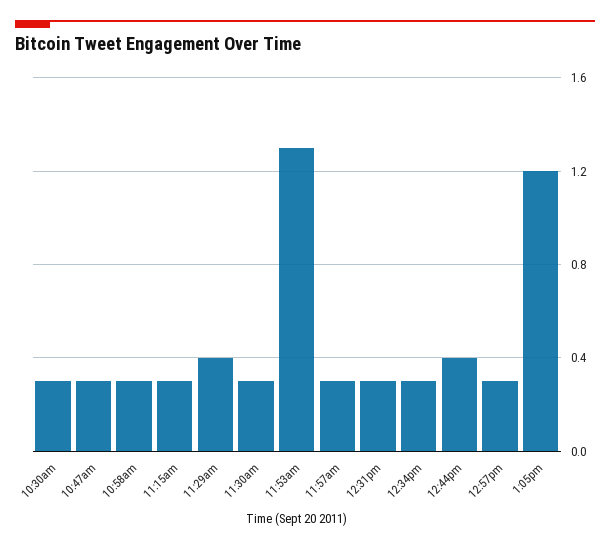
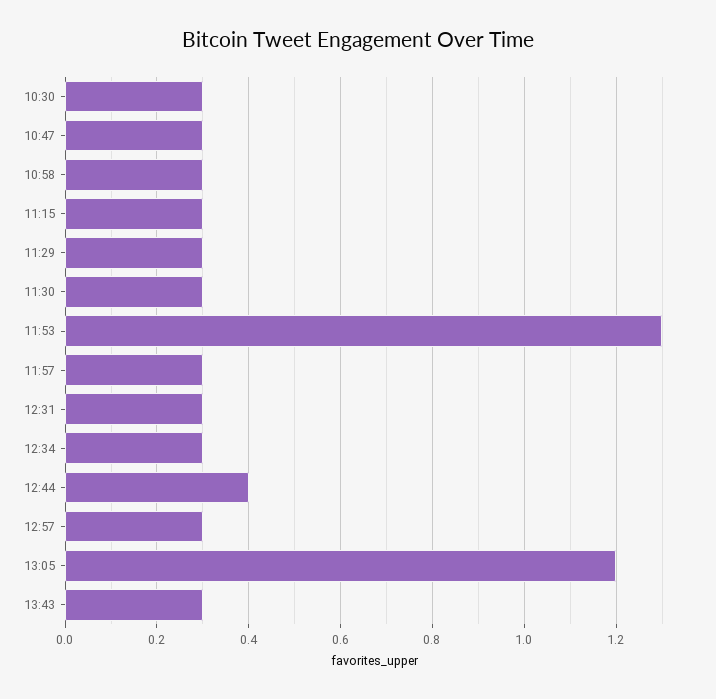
11:29am: 0.4 -> 0.3
13:43: none -> 0.3

